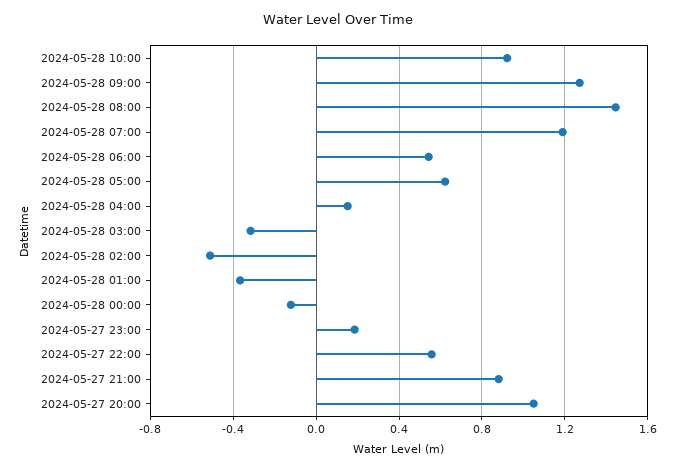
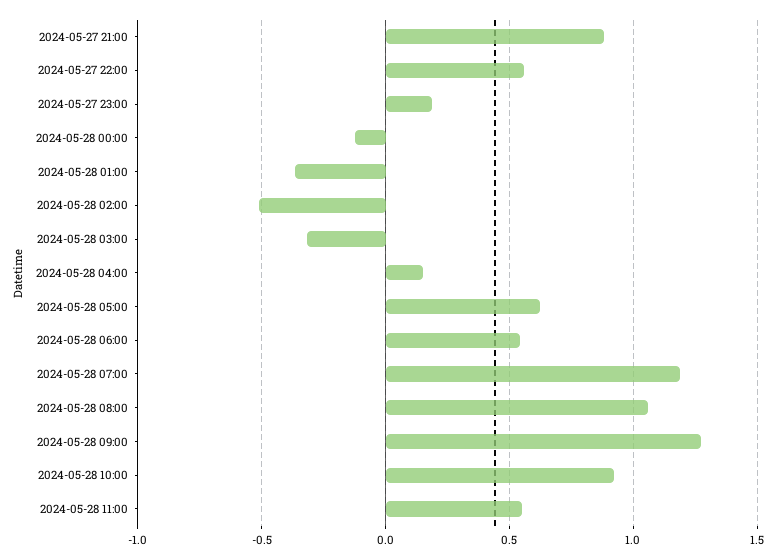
2024-05-28 08:00: 1.45 -> 1.05
2024-05-27 20:00: 1.05 -> none
2024-05-28 11:00: none -> 0.55

